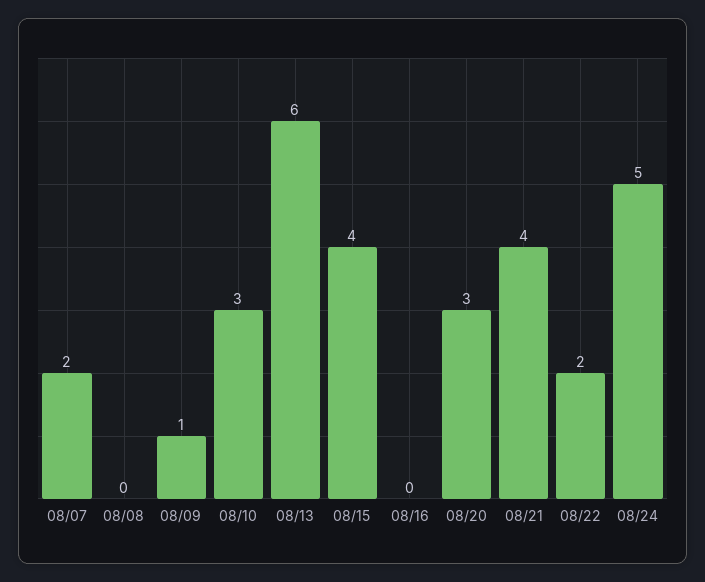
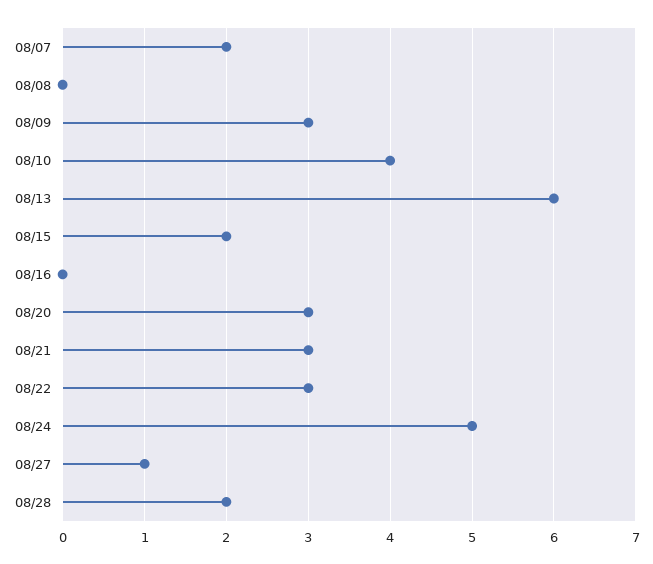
08/09: 1 -> 3
08/10: 3 -> 4
08/15: 4 -> 2
08/21: 4 -> 3
08/22: 2 -> 3
08/27: none -> 1
08/28: none -> 2

